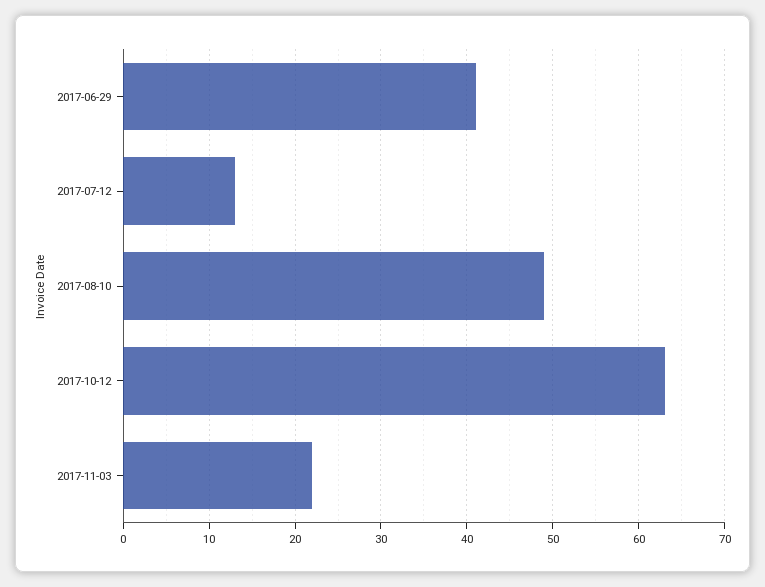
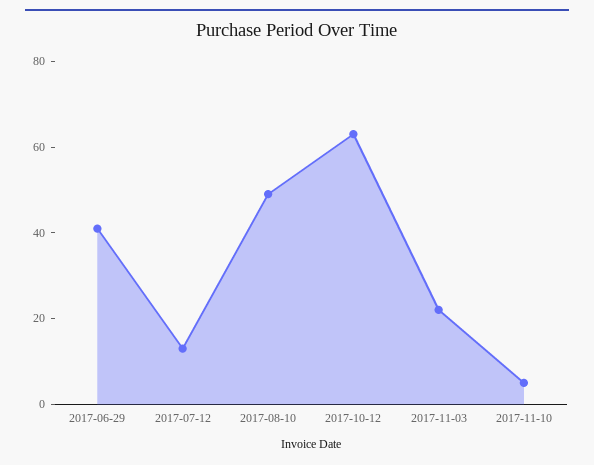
2017-11-10: none -> 5

